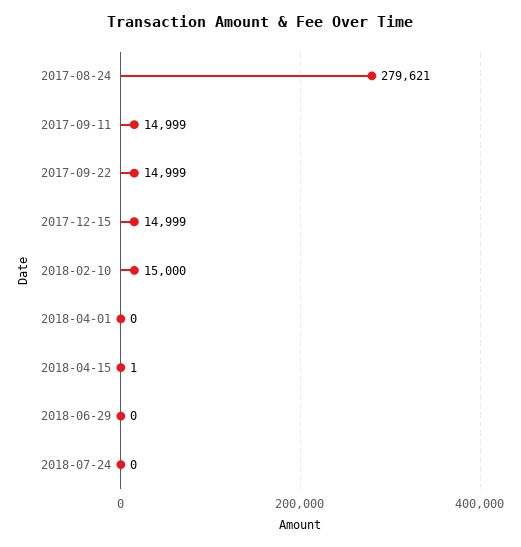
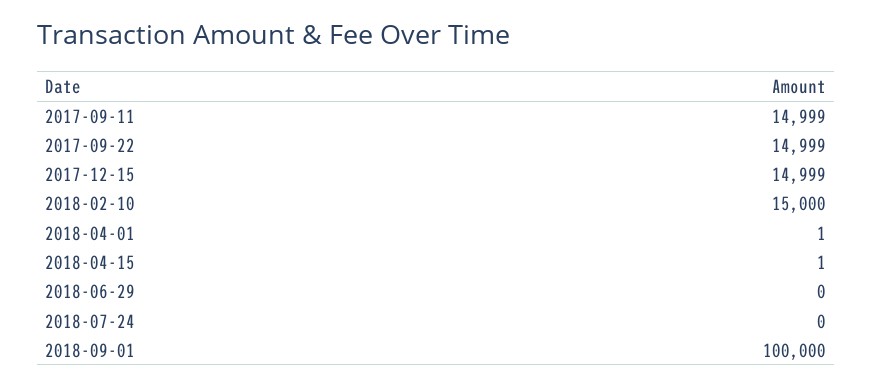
2017-08-24: 279621 -> none
2018-04-01: 0 -> 1
2018-09-01: none -> 100000

